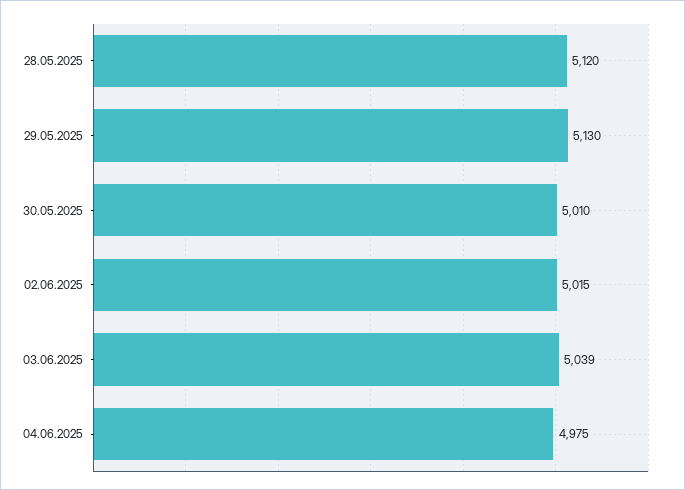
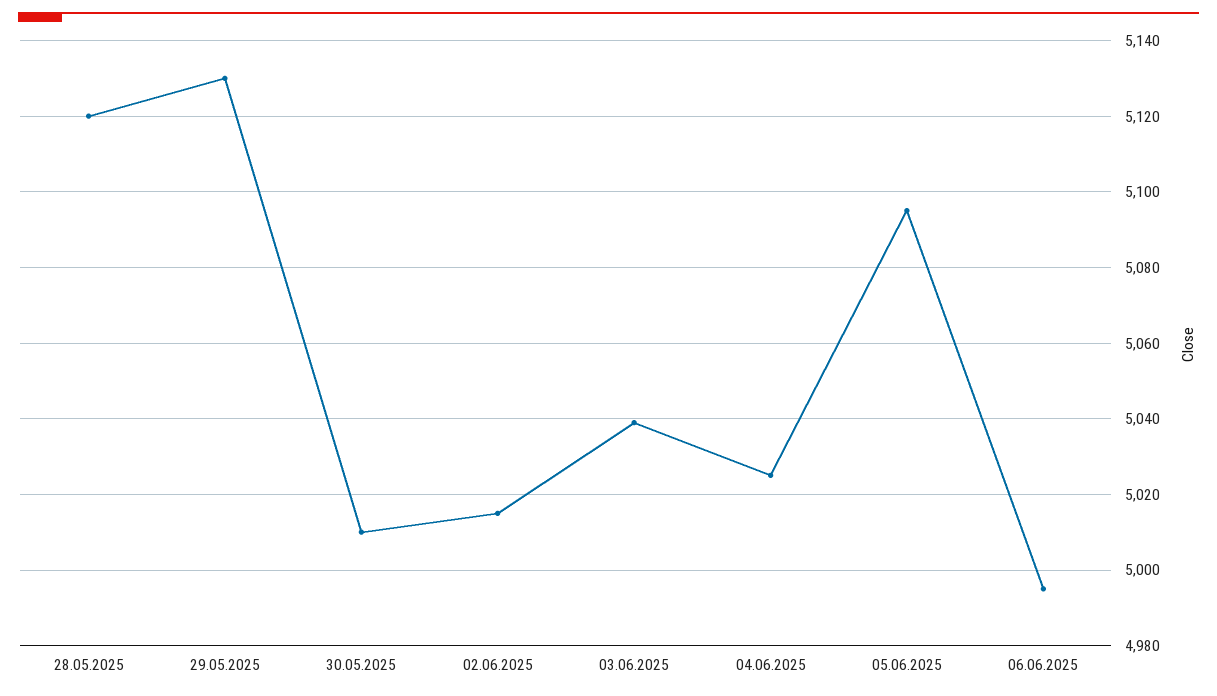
04.06.2025: 4975 -> 5025
05.06.2025: none -> 5095
06.06.2025: none -> 4995

